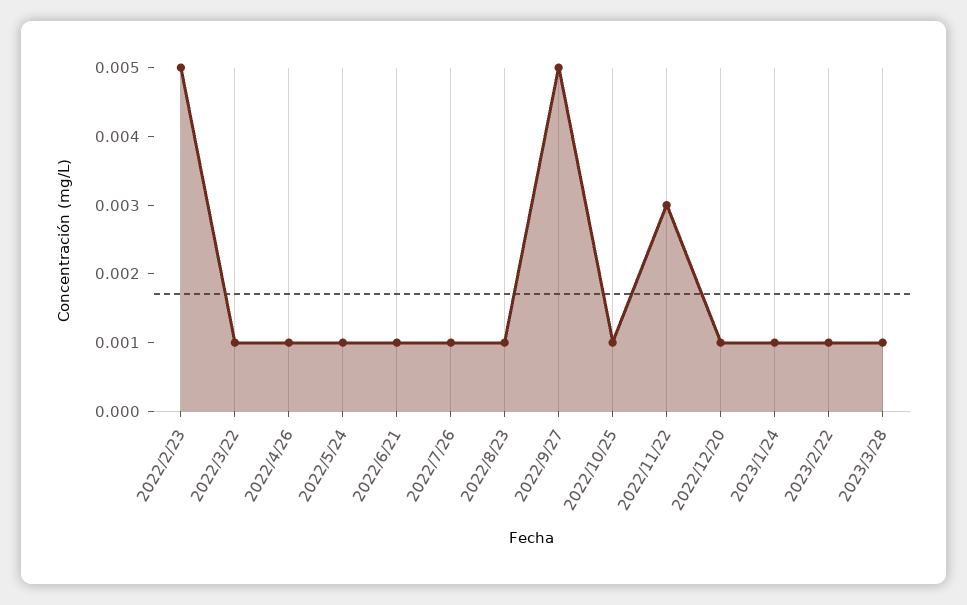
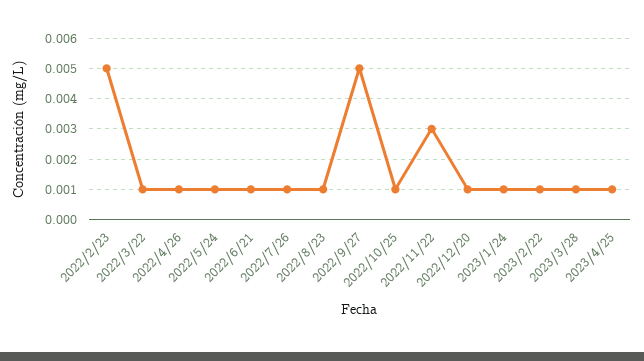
2023/4/25: none -> 0.001

